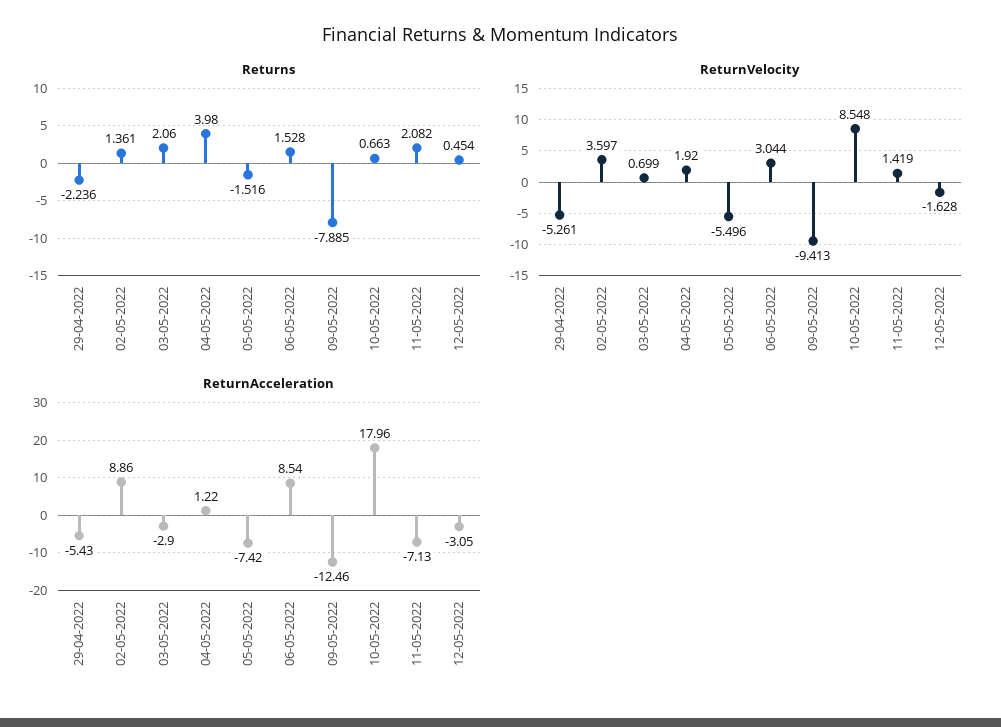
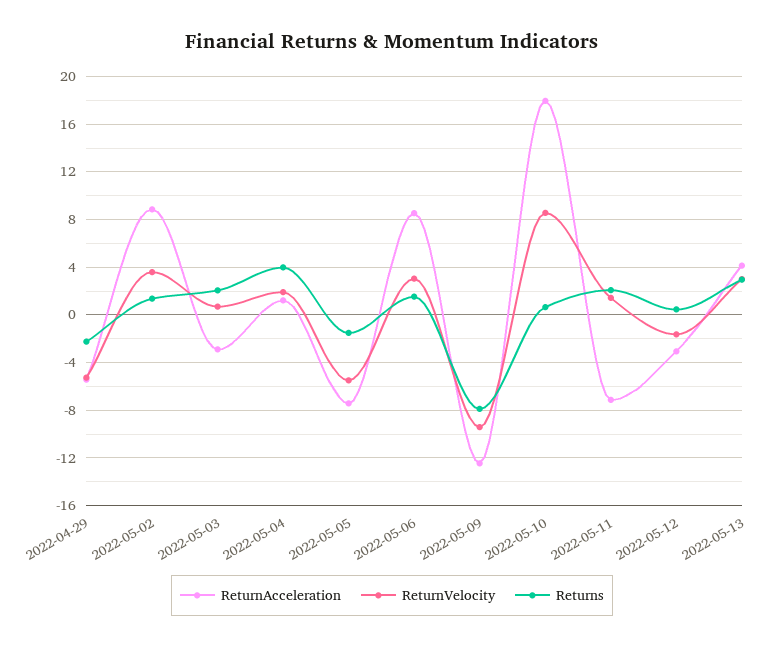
ReturnAcceleration, 2022-05-13: none -> 4
ReturnVelocity, 2022-05-13: none -> 3
Returns, 2022-05-13: none -> 3

